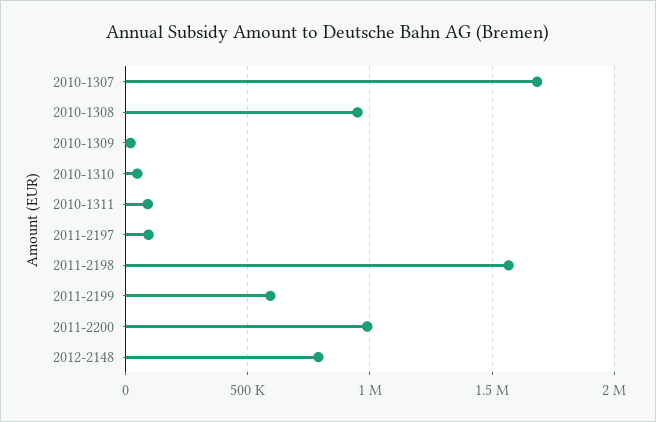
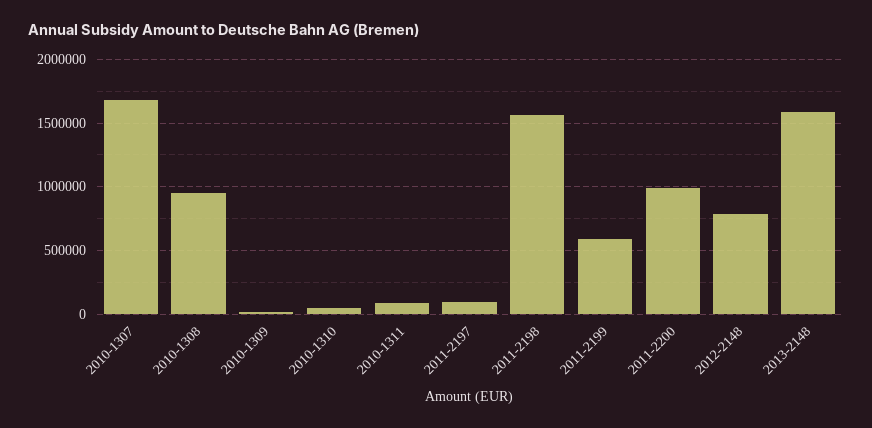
2013-2148: none -> 1600000

